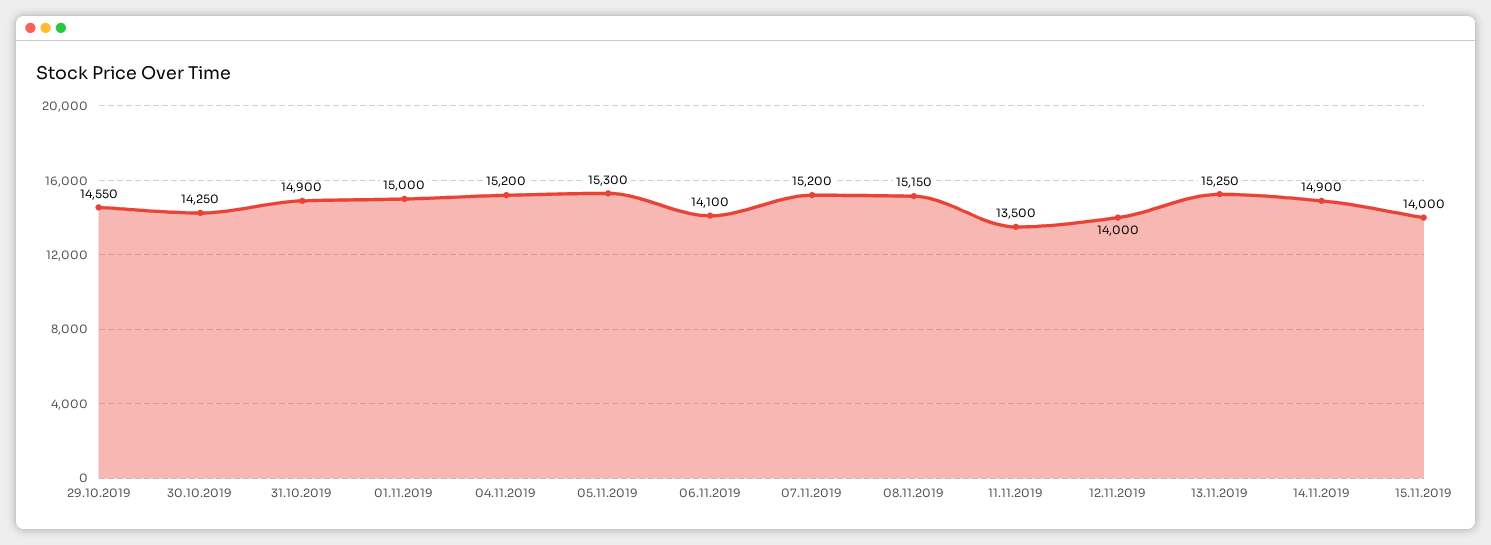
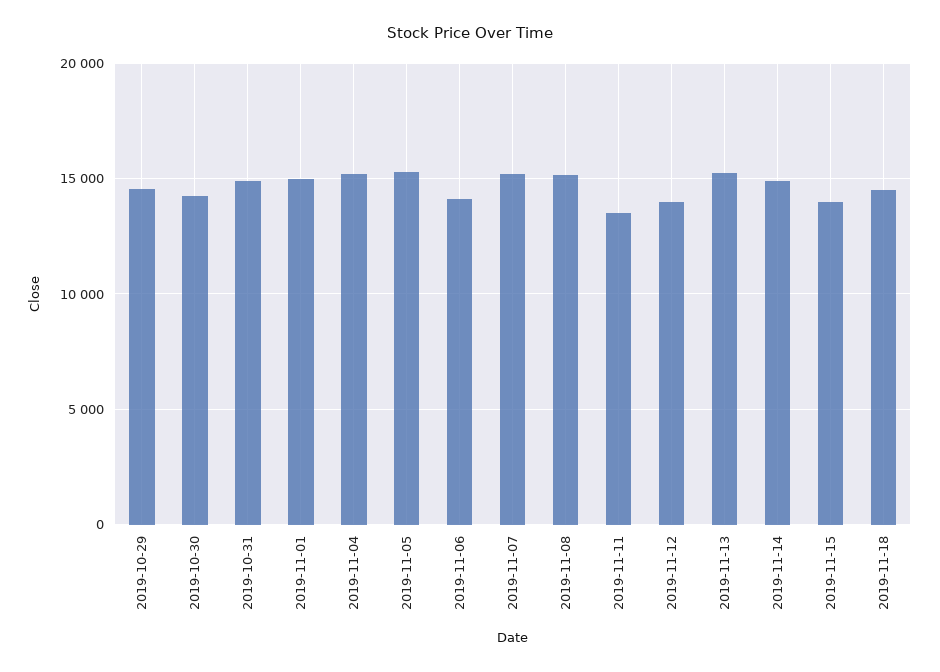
2019-11-18: none -> 14500

